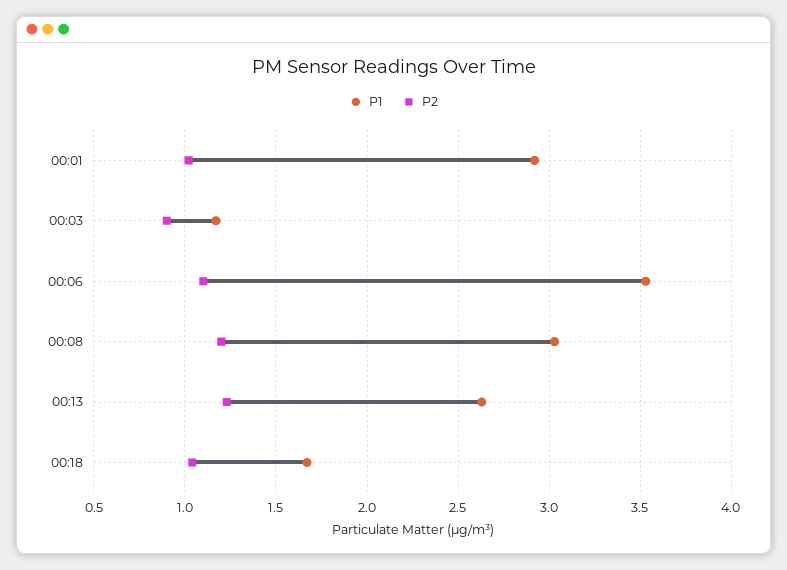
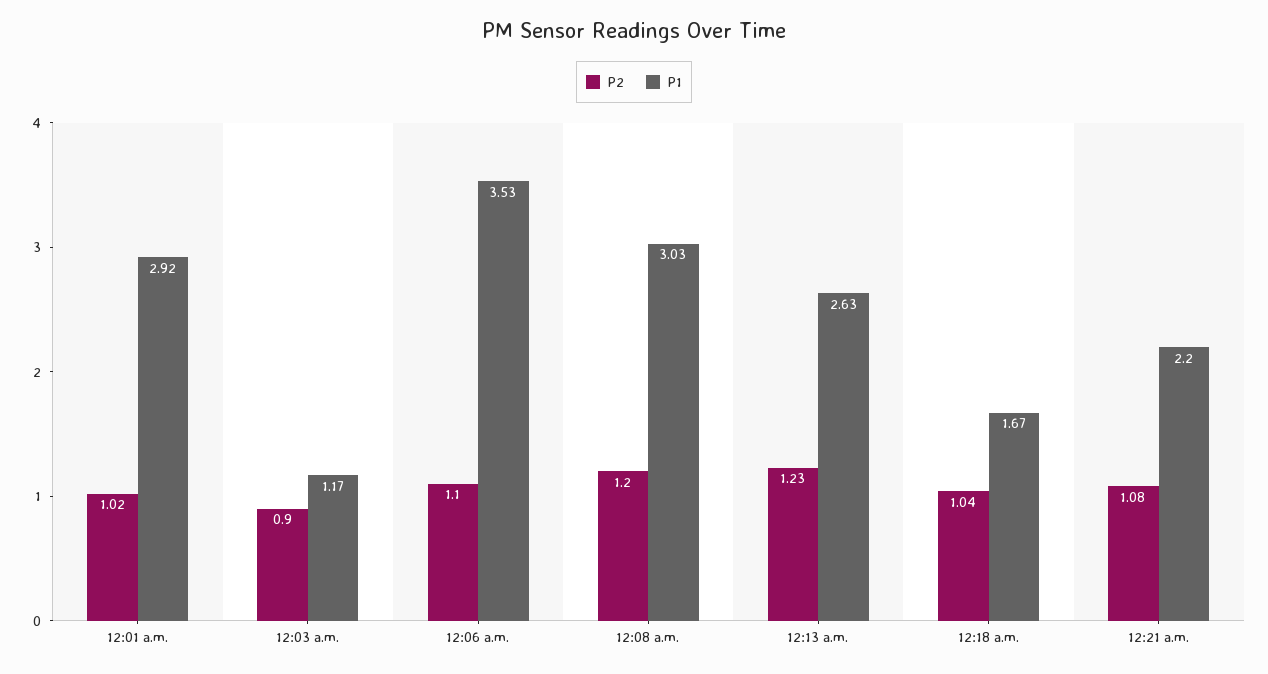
P2, 12:21 a.m.: none -> 1.08
P1, 12:21 a.m.: none -> 2.2

